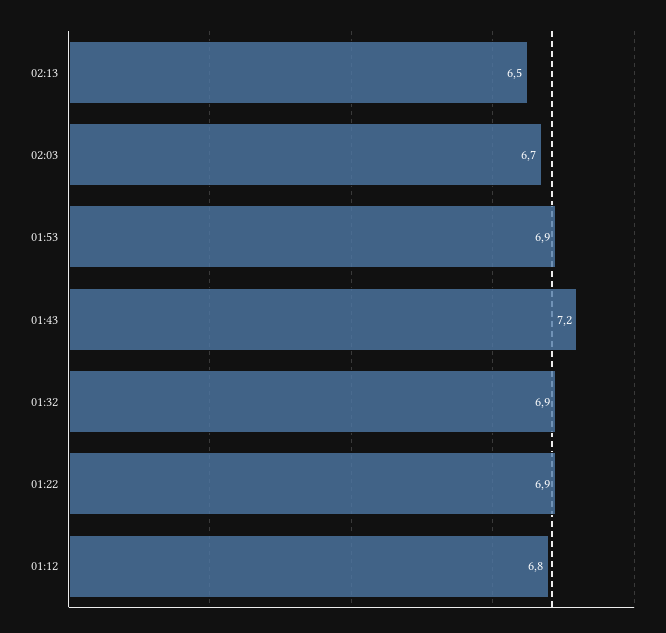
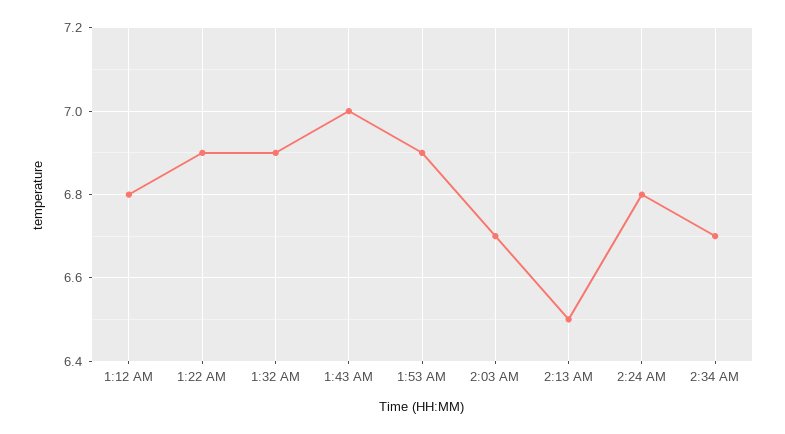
01:43: 7.2 -> 7
2:24 AM: none -> 6.8
2:34 AM: none -> 6.7

